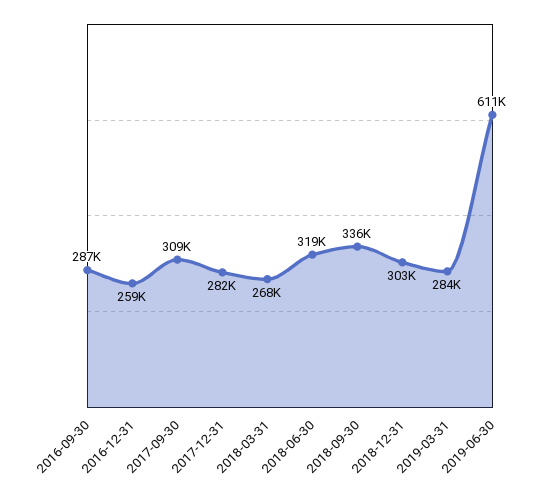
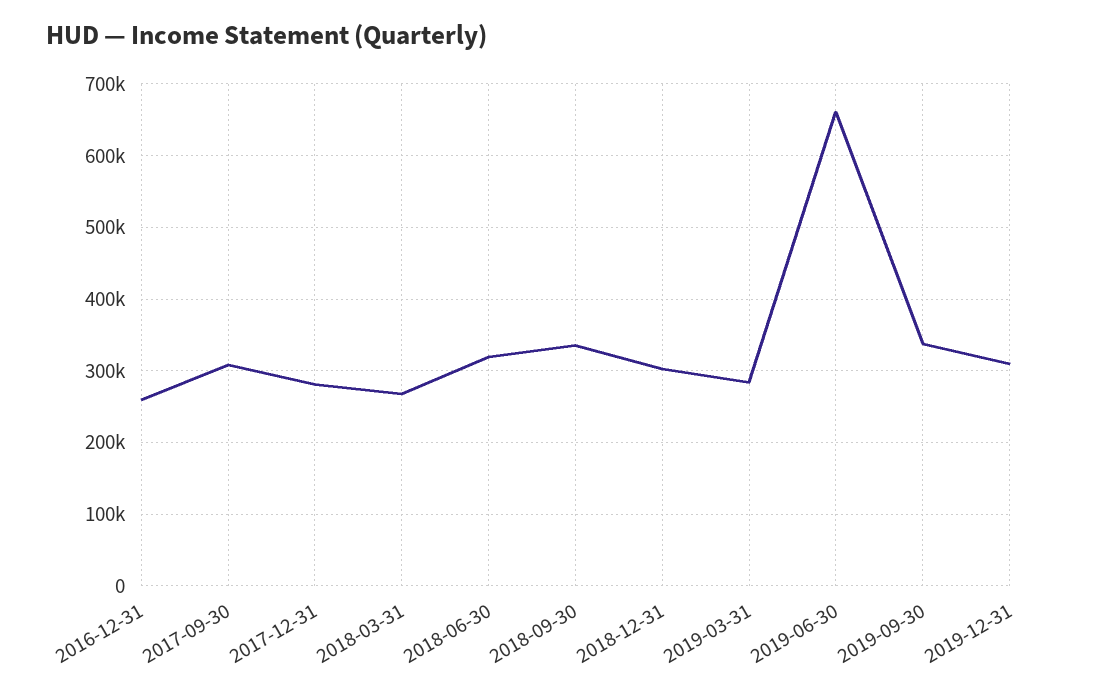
2016-09-30: 287000 -> none
2019-06-30: 611000 -> 660000
2019-09-30: none -> 340000
2019-12-31: none -> 310000

